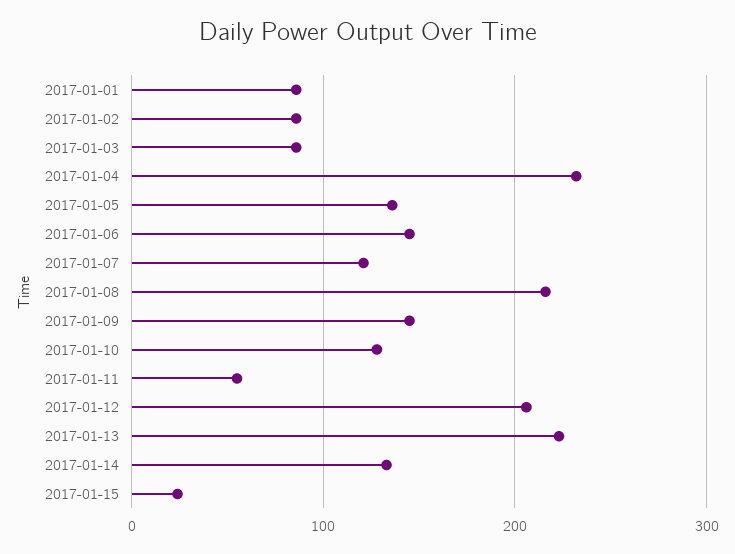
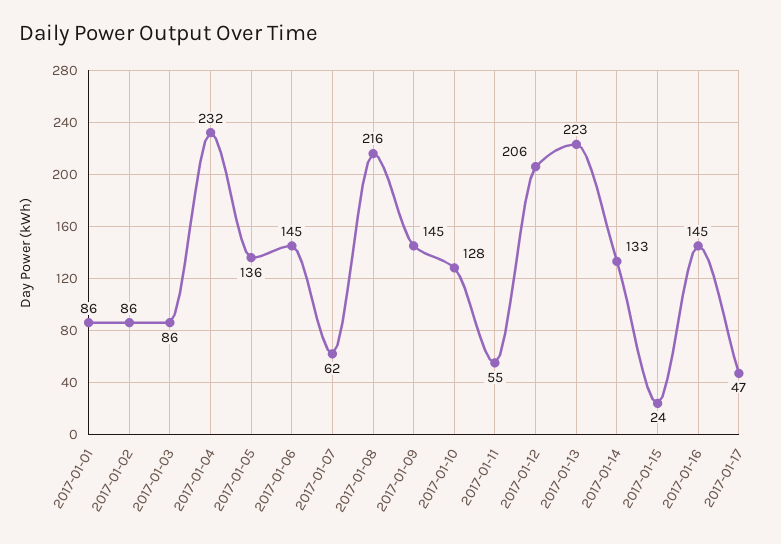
2017-01-07: 120 -> 62
2017-01-16: none -> 145
2017-01-17: none -> 47

